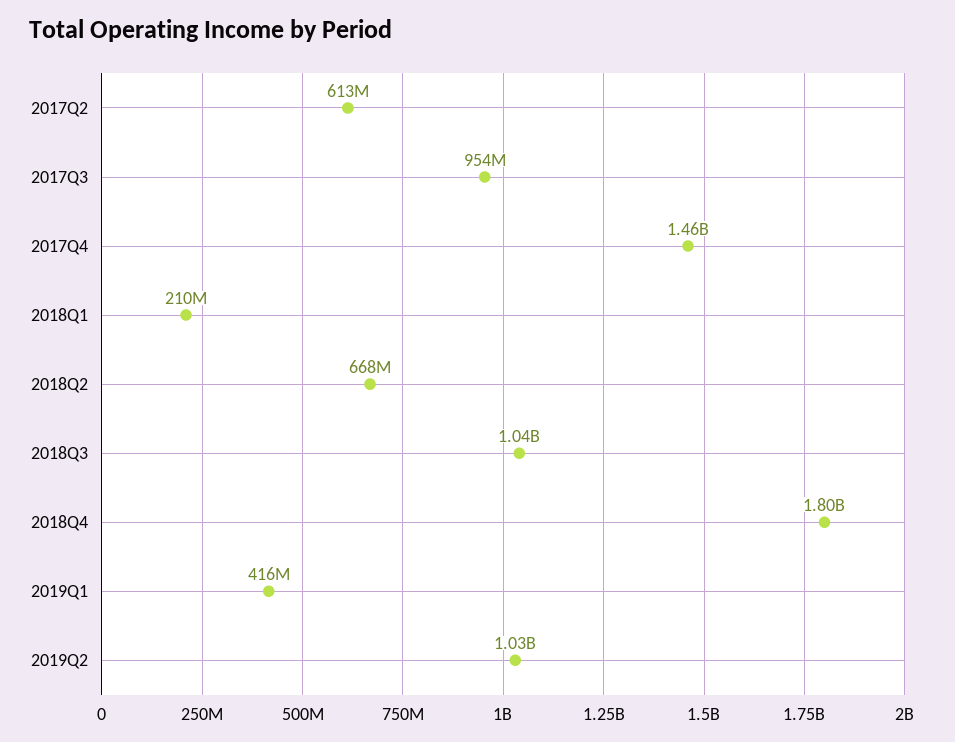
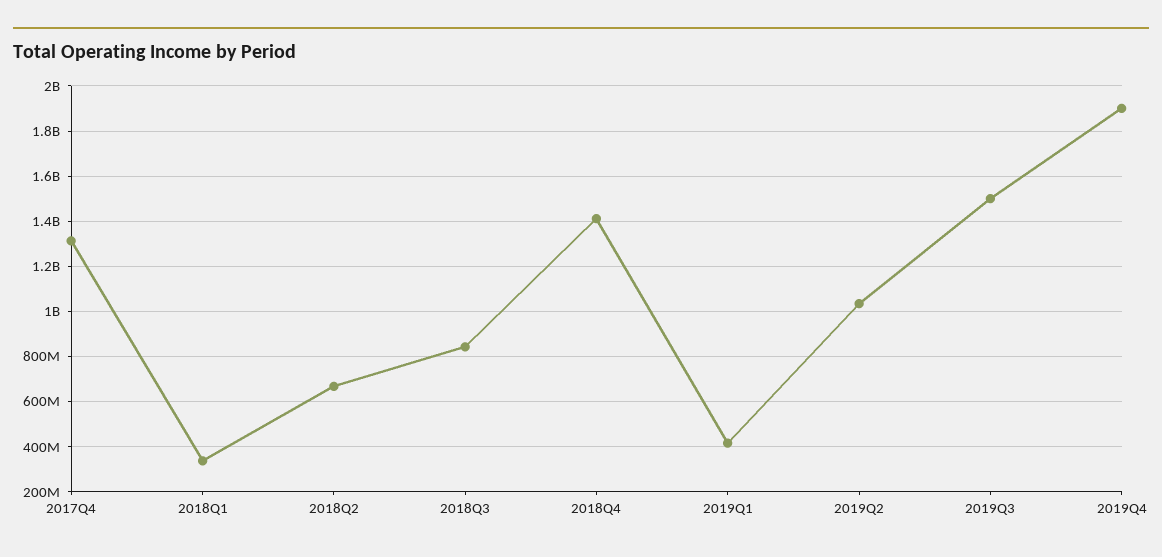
2017Q2: 613000000 -> none
2017Q3: 954000000 -> none
2017Q4: 1460000000 -> 1300000000
2018Q1: 210000000 -> 350000000
2018Q3: 1040000000 -> 850000000
2018Q4: 1800000000 -> 1400000000
2019Q3: none -> 1500000000
2019Q4: none -> 1900000000

